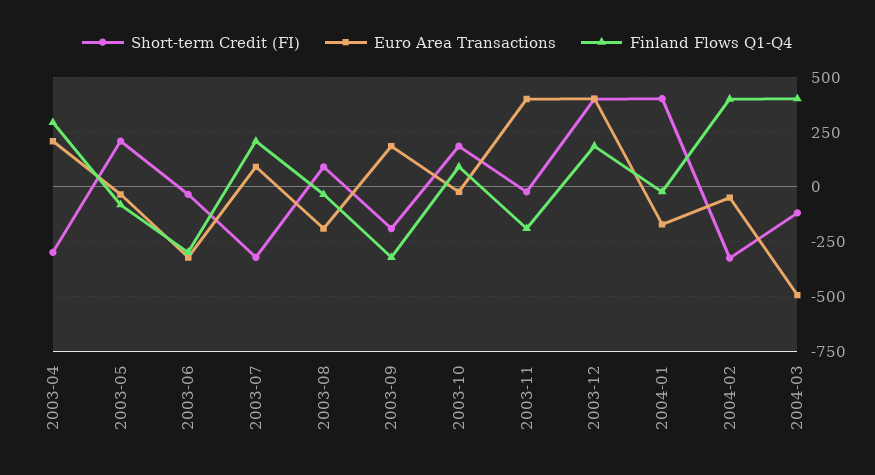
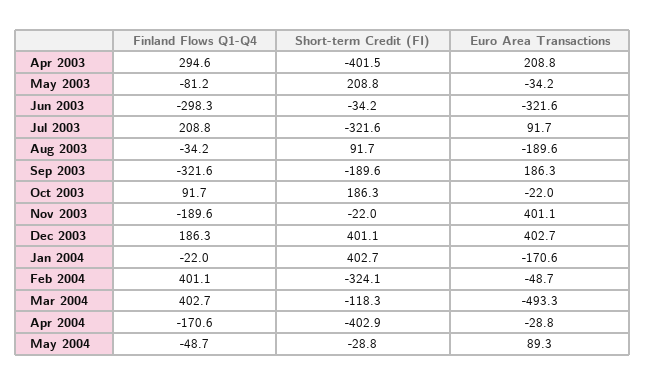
Short-term Credit (FI), 2003-04: -300 -> -401.5
Finland Flows Q1-Q4, Apr 2004: none -> -170.6
Short-term Credit (FI), Apr 2004: none -> -402.9
Euro Area Transactions, Apr 2004: none -> -28.8
Finland Flows Q1-Q4, May 2004: none -> -48.7
Short-term Credit (FI), May 2004: none -> -28.8
Euro Area Transactions, May 2004: none -> 89.3

